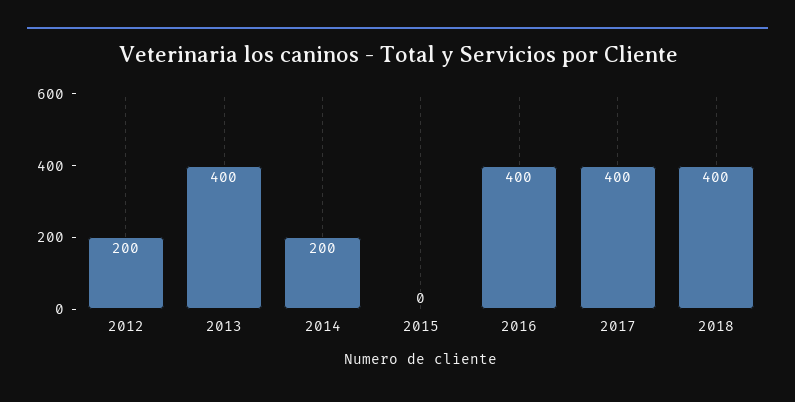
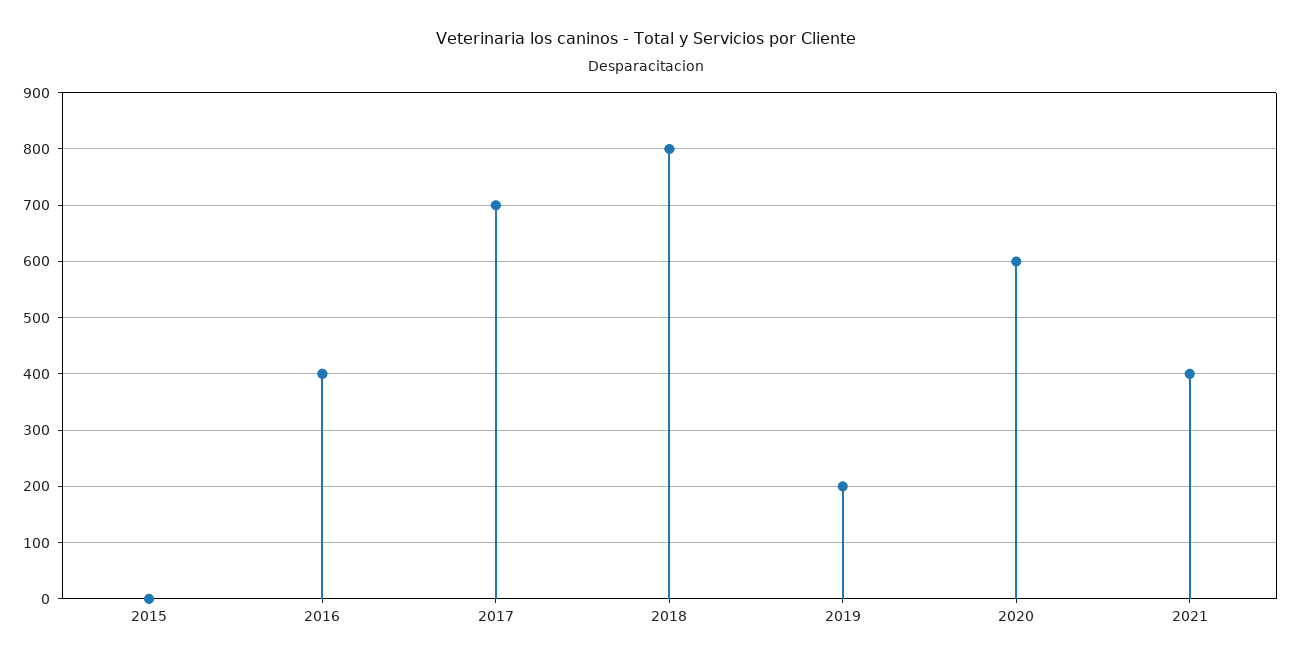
2012: 200 -> none
2013: 400 -> none
2014: 200 -> none
2017: 400 -> 700
2018: 400 -> 800
2019: none -> 200
2020: none -> 600
2021: none -> 400

